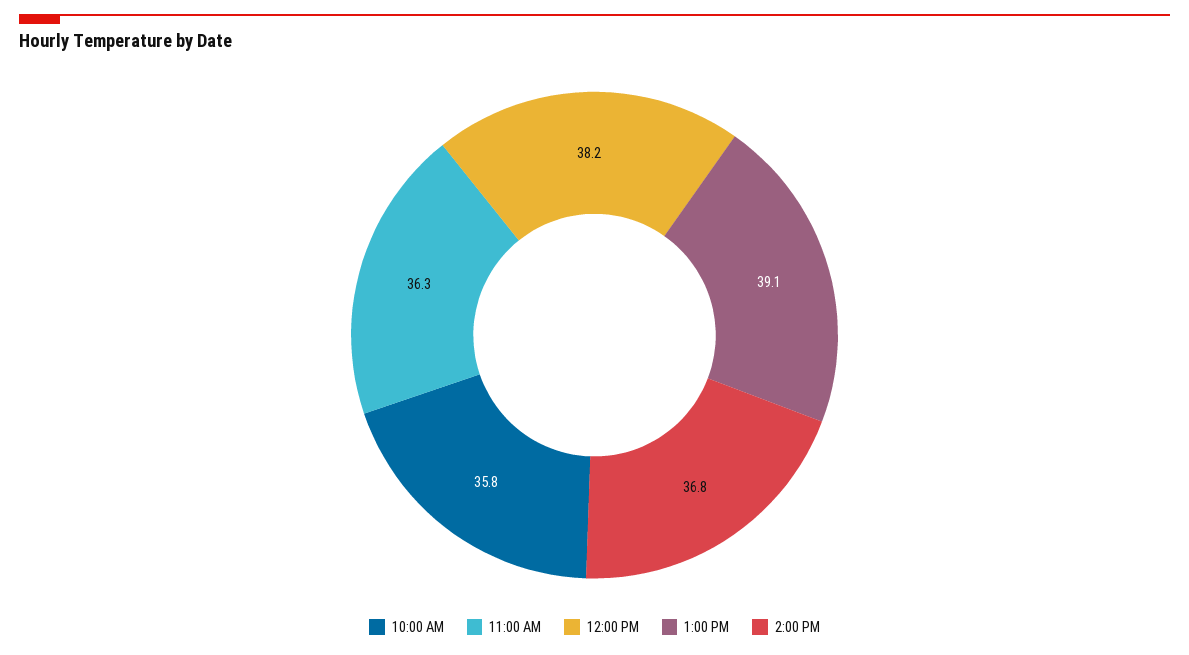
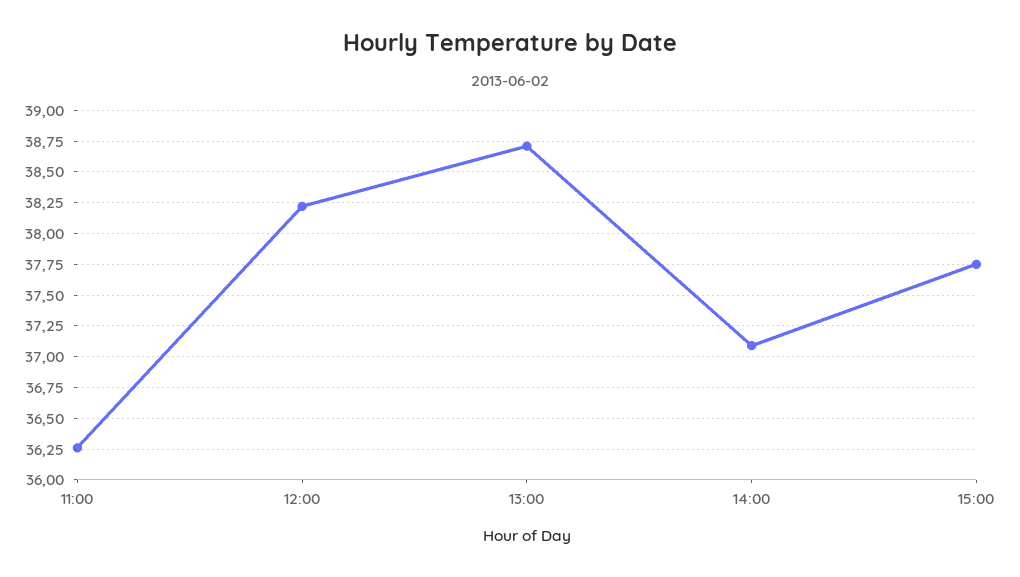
10:00 AM: 35.8 -> none
1:00 PM: 39.1 -> 38.7
2:00 PM: 36.8 -> 37.1
15:00: none -> 37.75

